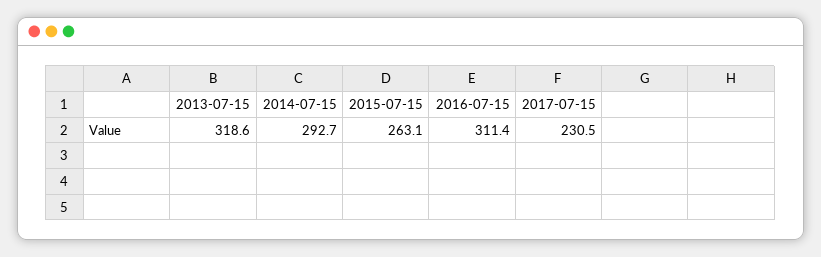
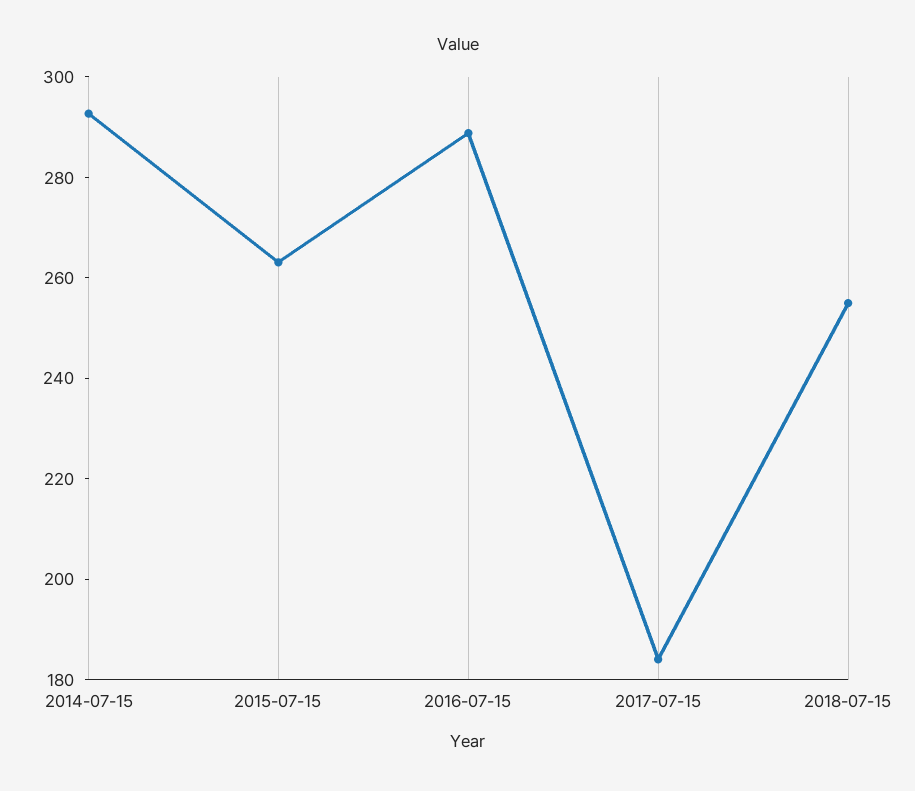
2013-07-15: 318.6 -> none
2016-07-15: 311.4 -> 290
2017-07-15: 230.5 -> 185
2018-07-15: none -> 255

